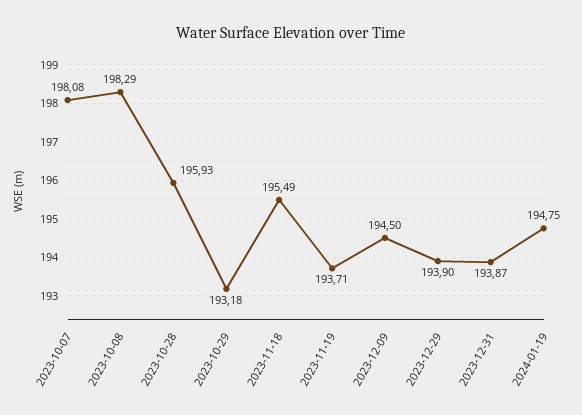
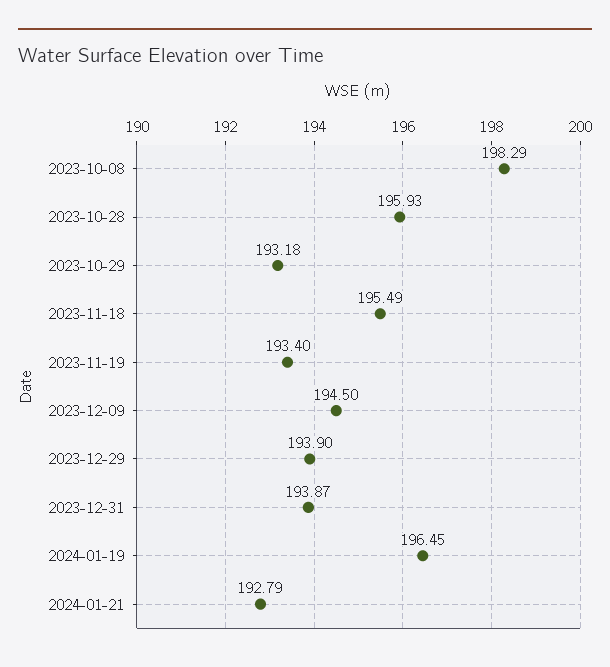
2023-10-07: 198.08 -> none
2023-11-19: 193.71 -> 193.4
2024-01-19: 194.75 -> 196.45
2024-01-21: none -> 192.79

